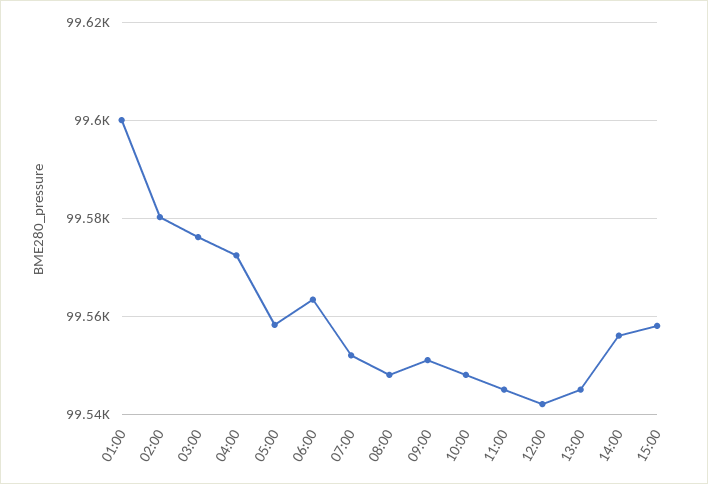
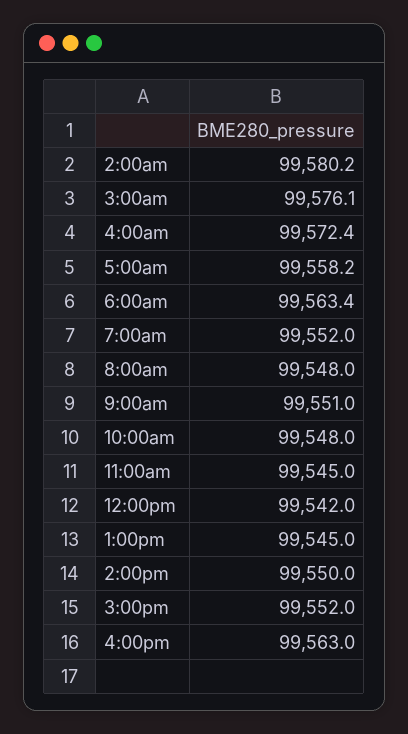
01:00: 99600 -> none
14:00: 99556 -> 99550
15:00: 99558 -> 99552
4:00pm: none -> 99563

